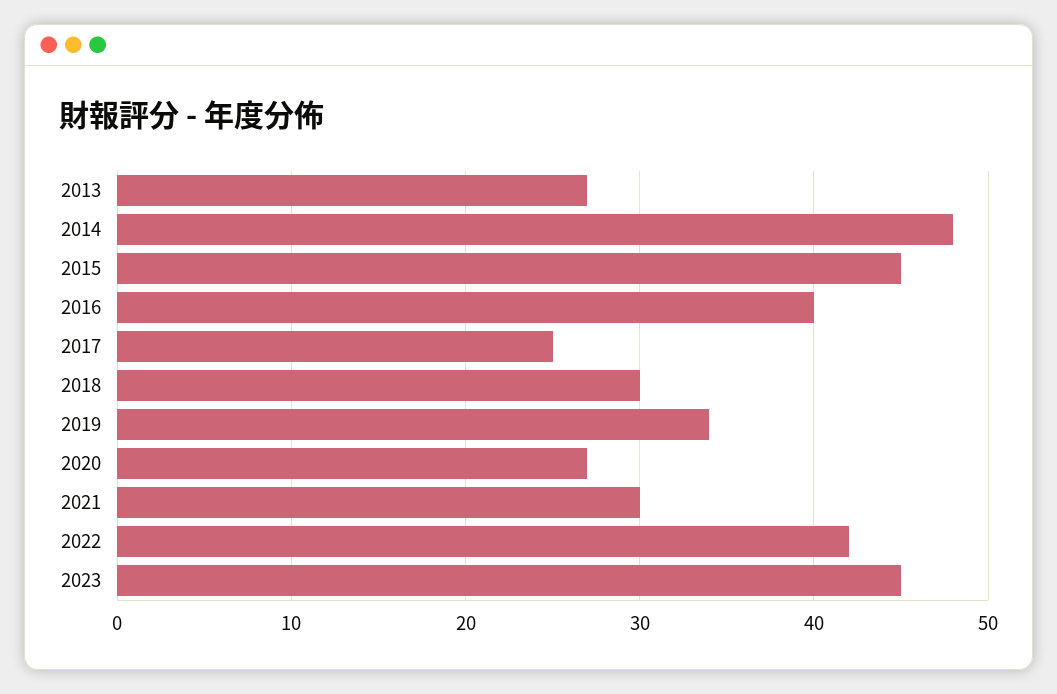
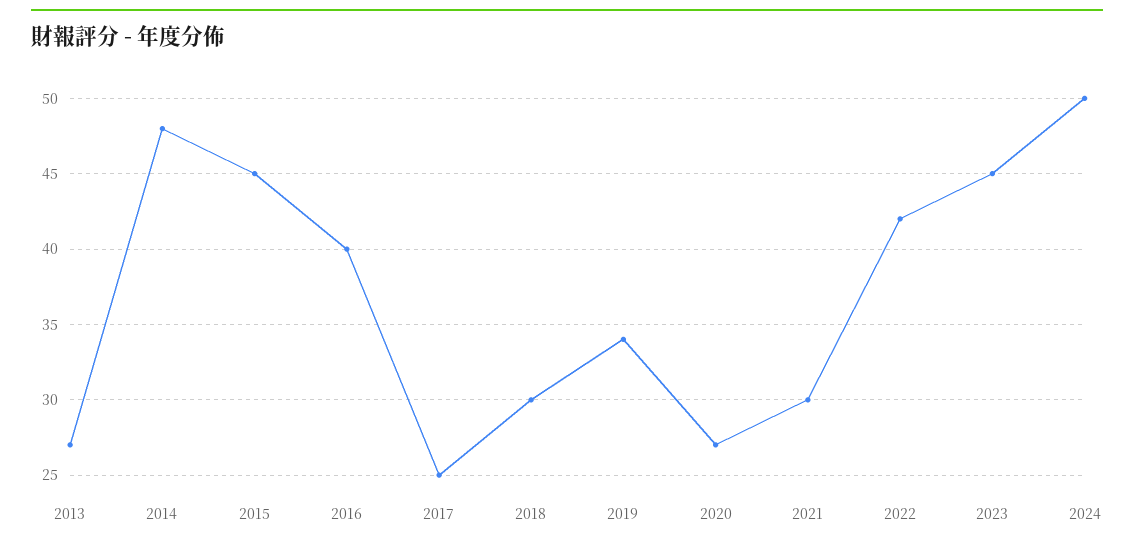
2024: none -> 50

